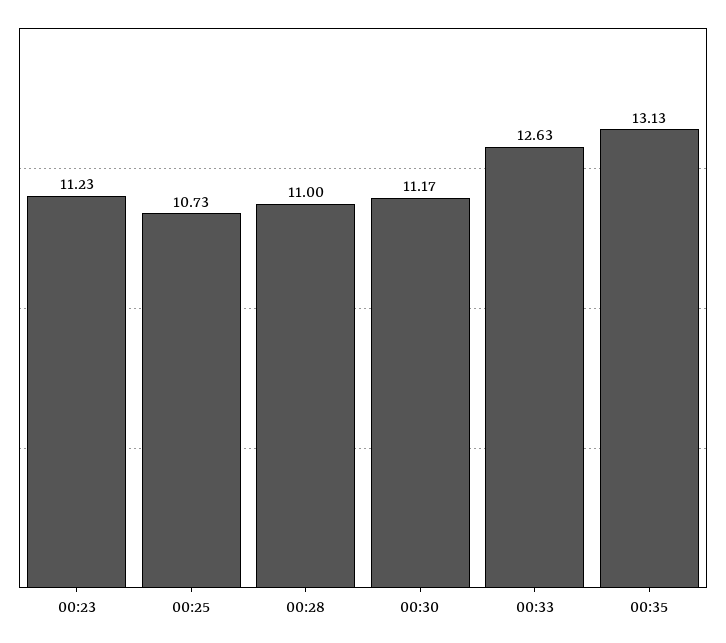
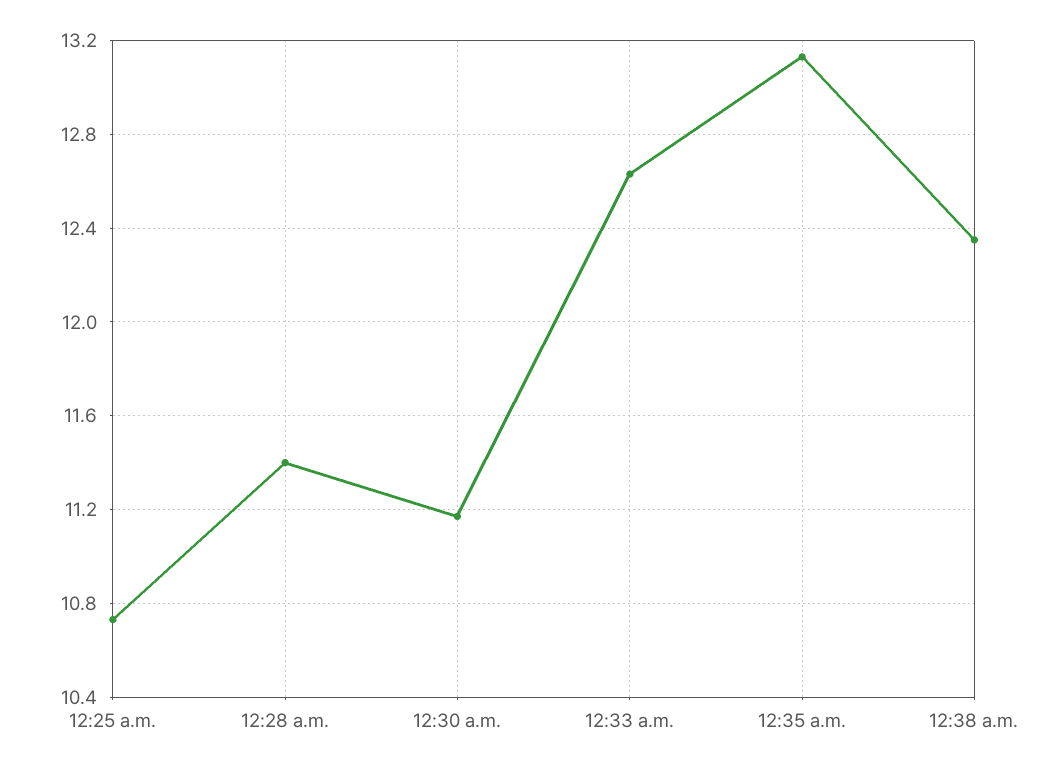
00:23: 11.23 -> none
00:28: 11 -> 11.4
12:38 a.m.: none -> 12.35

